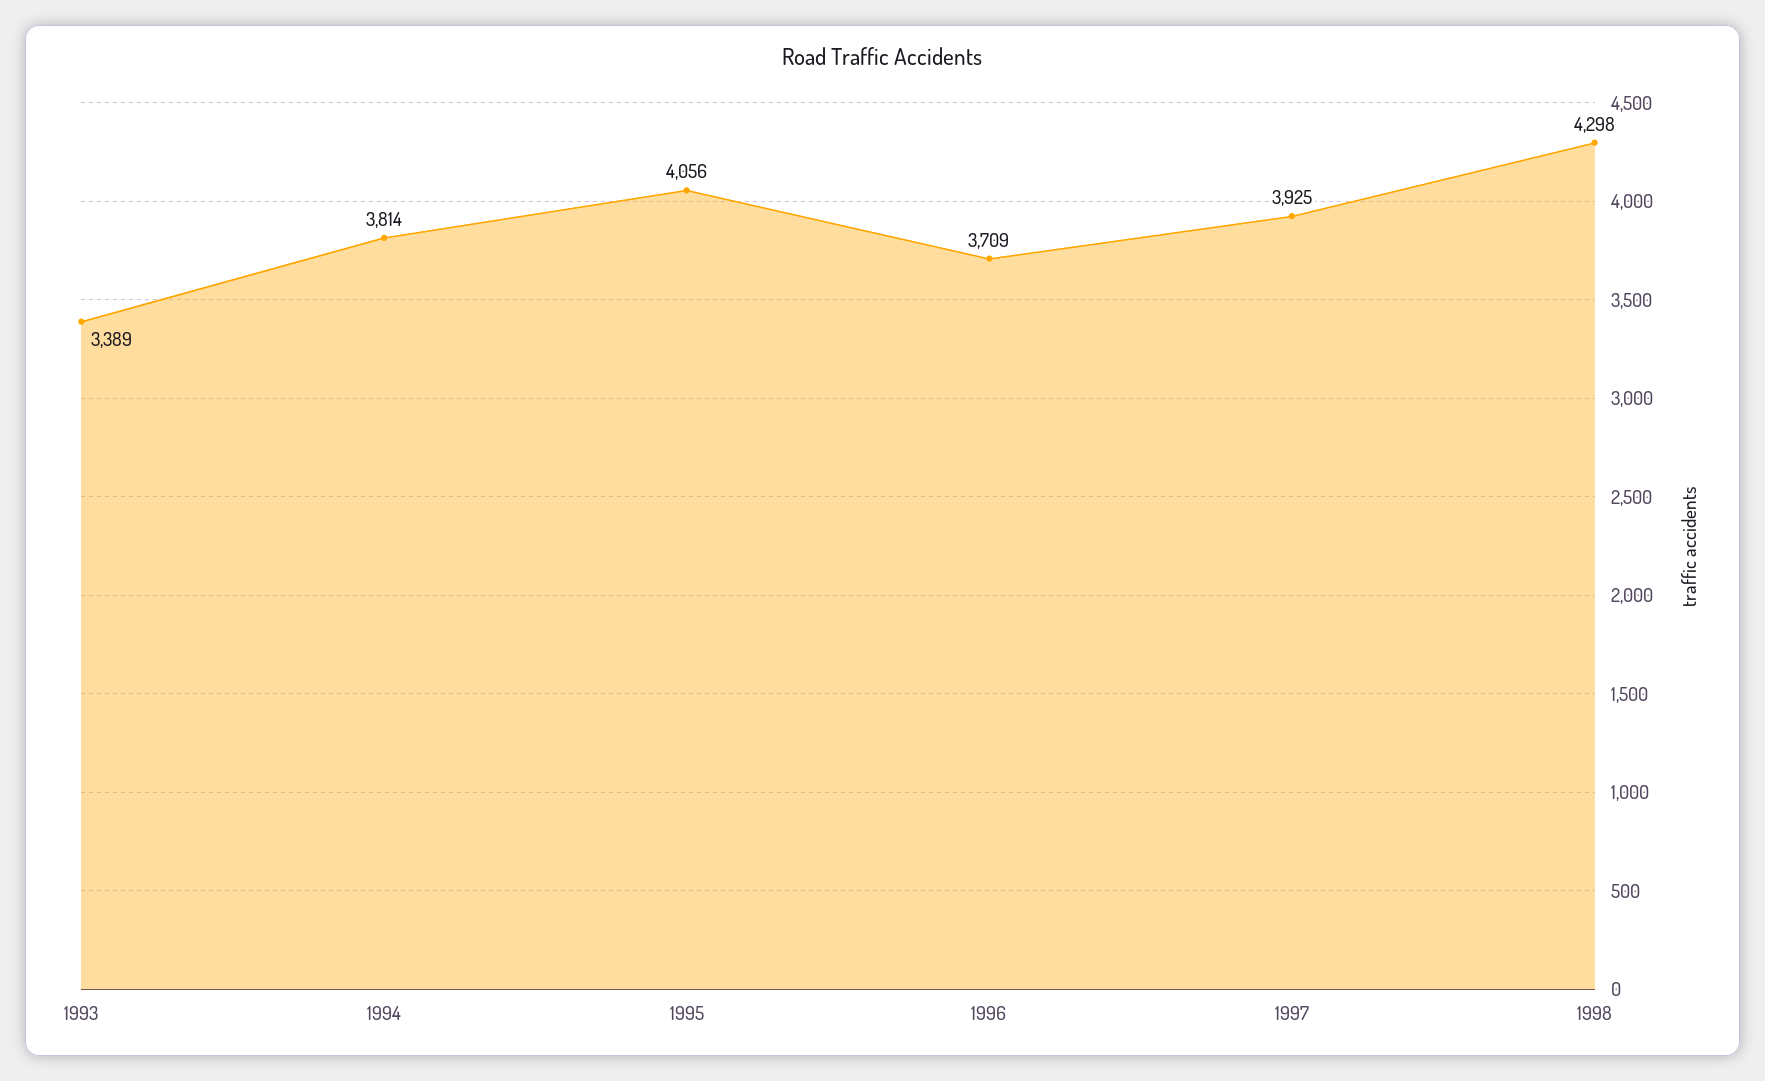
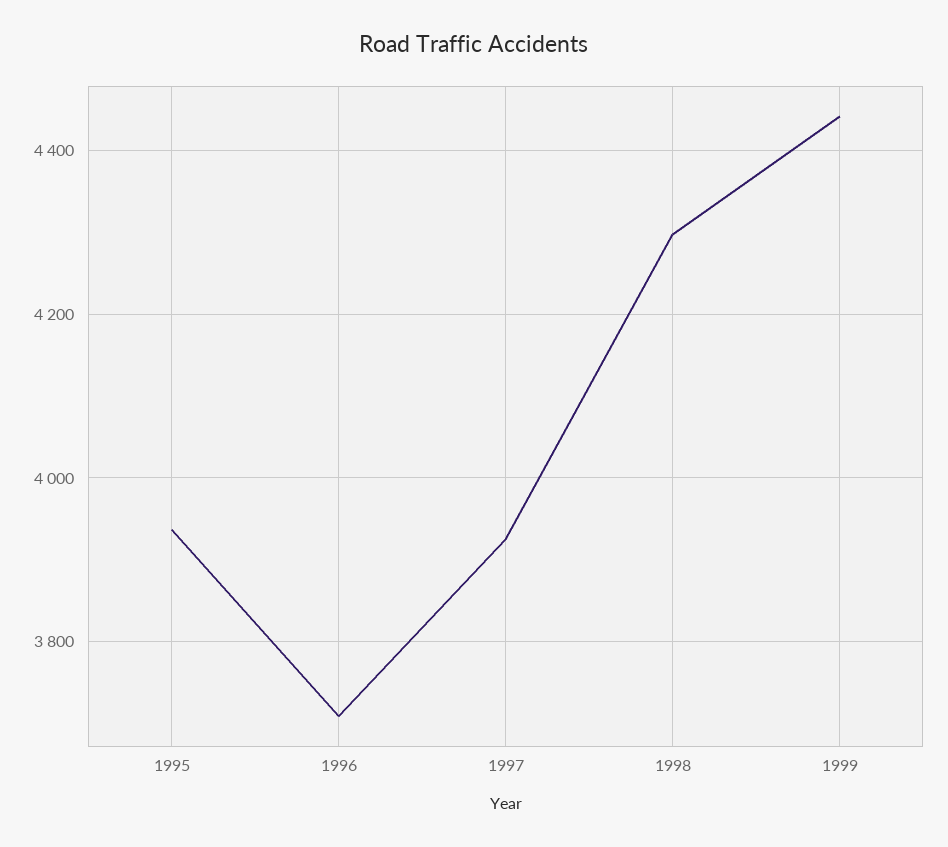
1993: 3389 -> none
1994: 3814 -> none
1995: 4056 -> 3940
1999: none -> 4440

